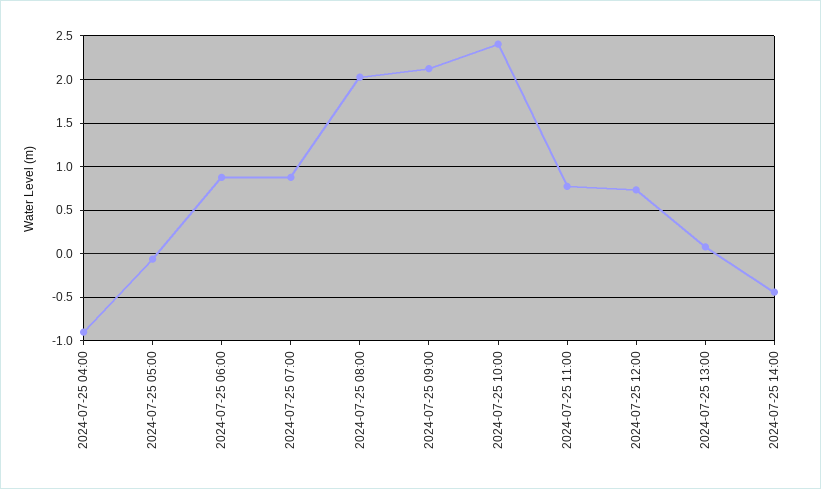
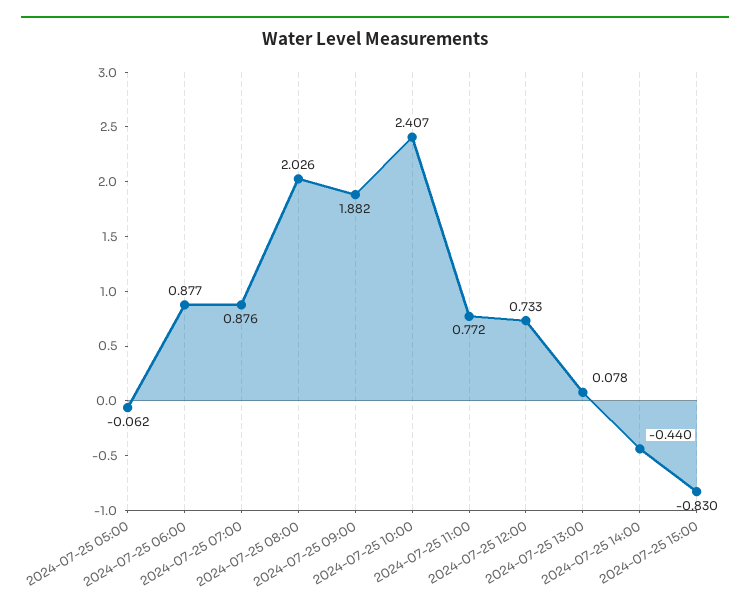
2024-07-25 04:00: -0.9 -> none
2024-07-25 09:00: 2.1 -> 1.882
2024-07-25 15:00: none -> -0.83

